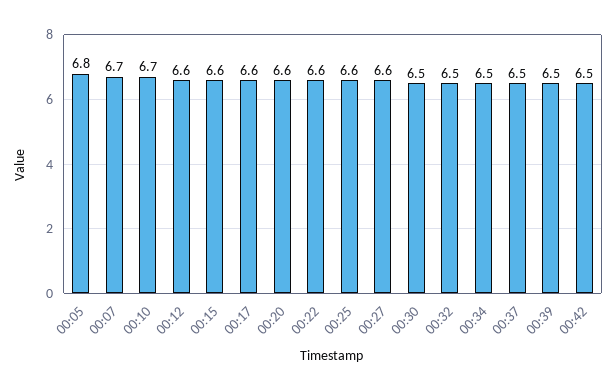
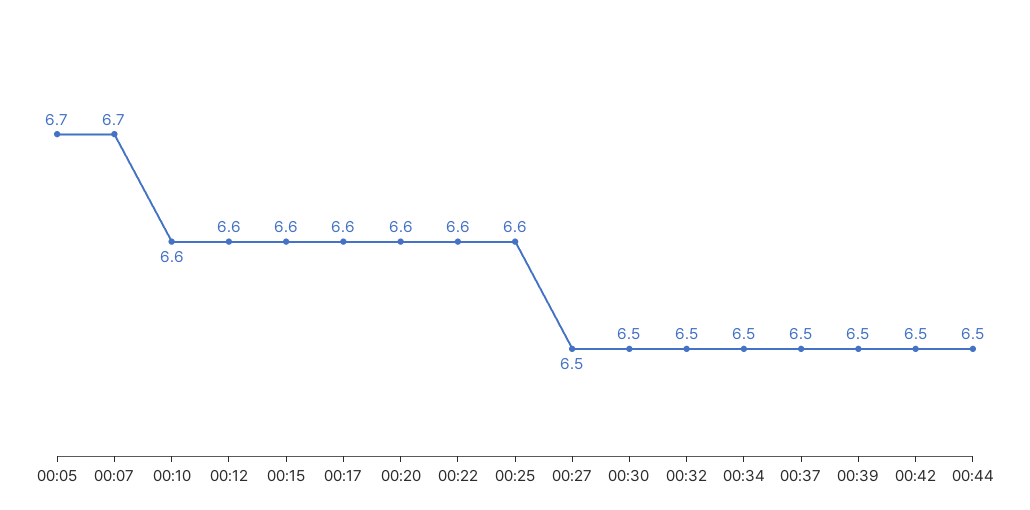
00:05: 6.8 -> 6.7
00:10: 6.7 -> 6.6
00:27: 6.6 -> 6.5
00:44: none -> 6.5

